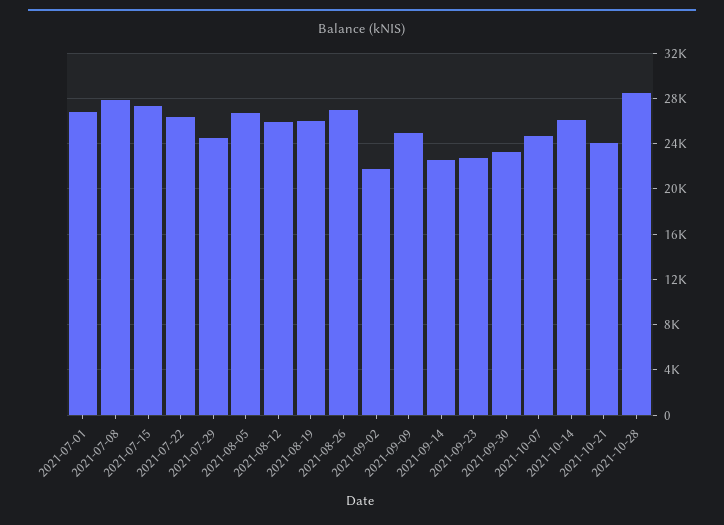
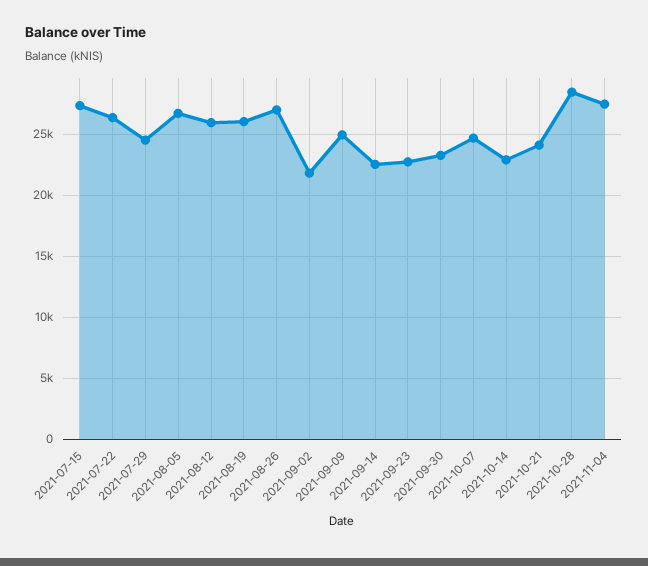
2021-07-01: 27000 -> none
2021-07-08: 28000 -> none
2021-10-14: 26000 -> 23000
2021-11-04: none -> 27500

